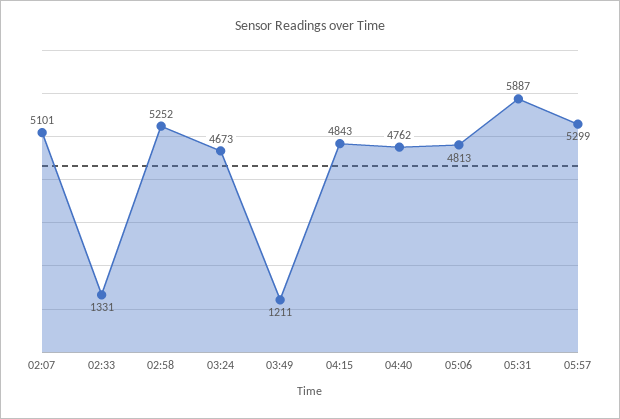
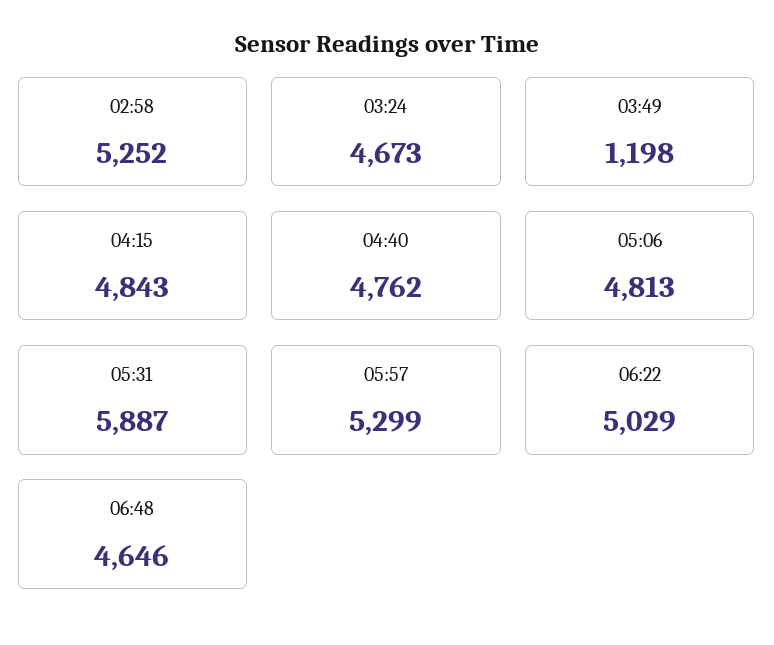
02:07: 5101 -> none
02:33: 1331 -> none
03:49: 1211 -> 1198
06:22: none -> 5029
06:48: none -> 4646

